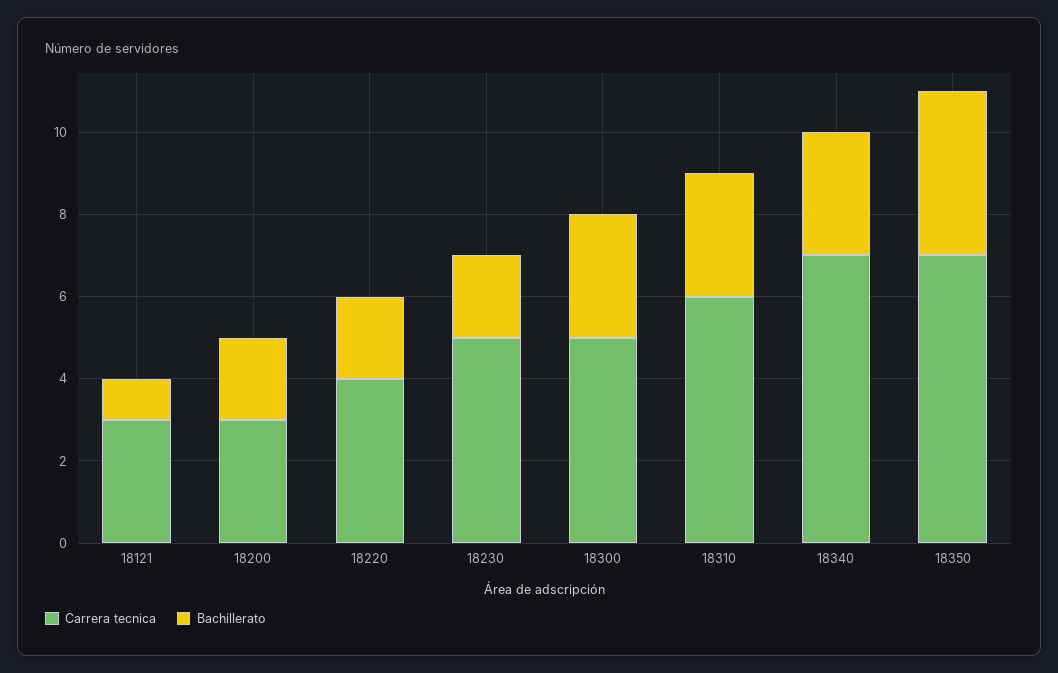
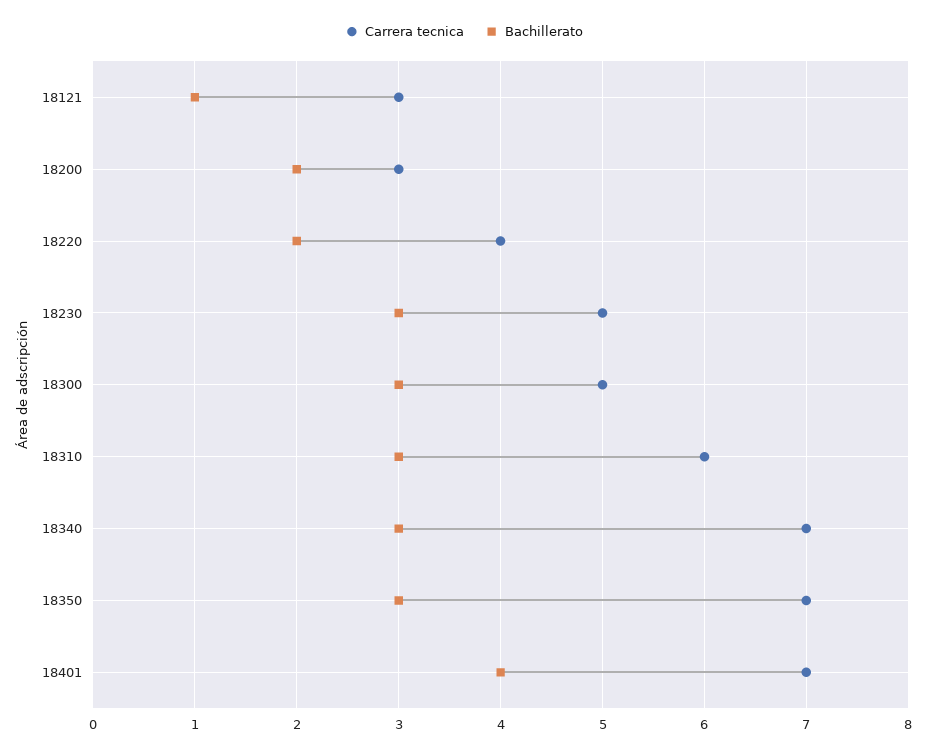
Bachillerato, 18230: 2 -> 3
Bachillerato, 18350: 4 -> 3
Carrera tecnica, 18401: none -> 7
Bachillerato, 18401: none -> 4

